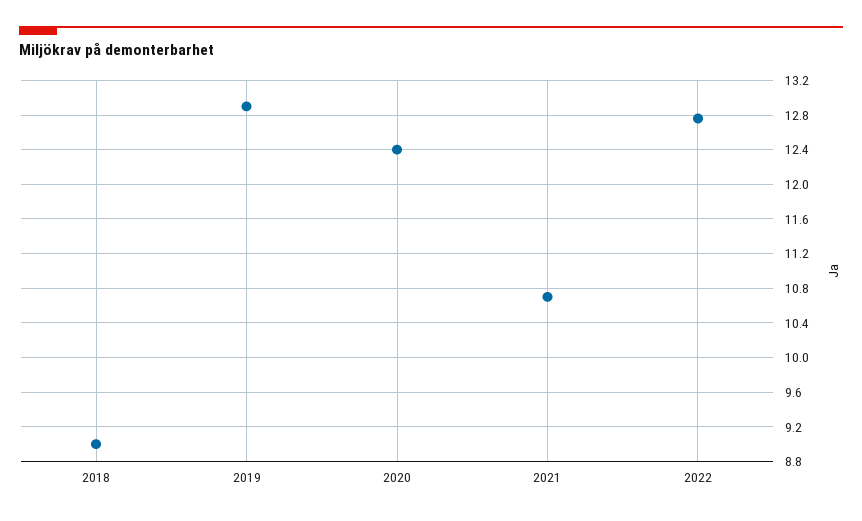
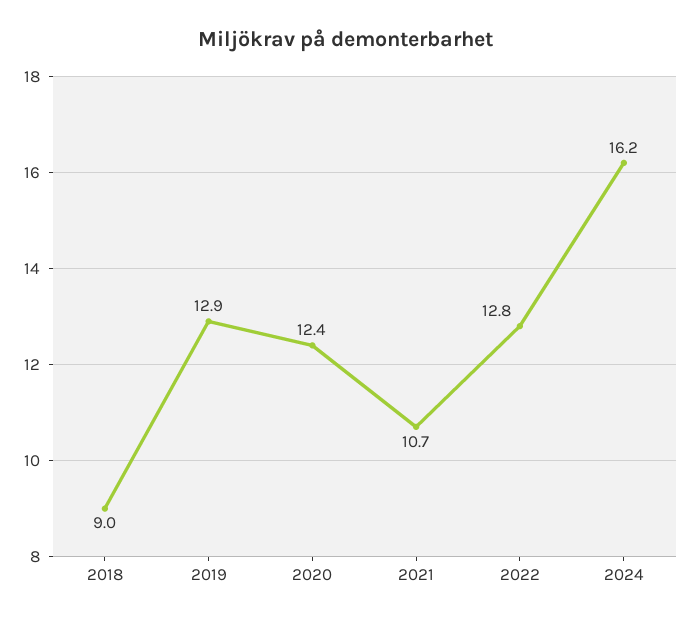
2024: none -> 16.2

